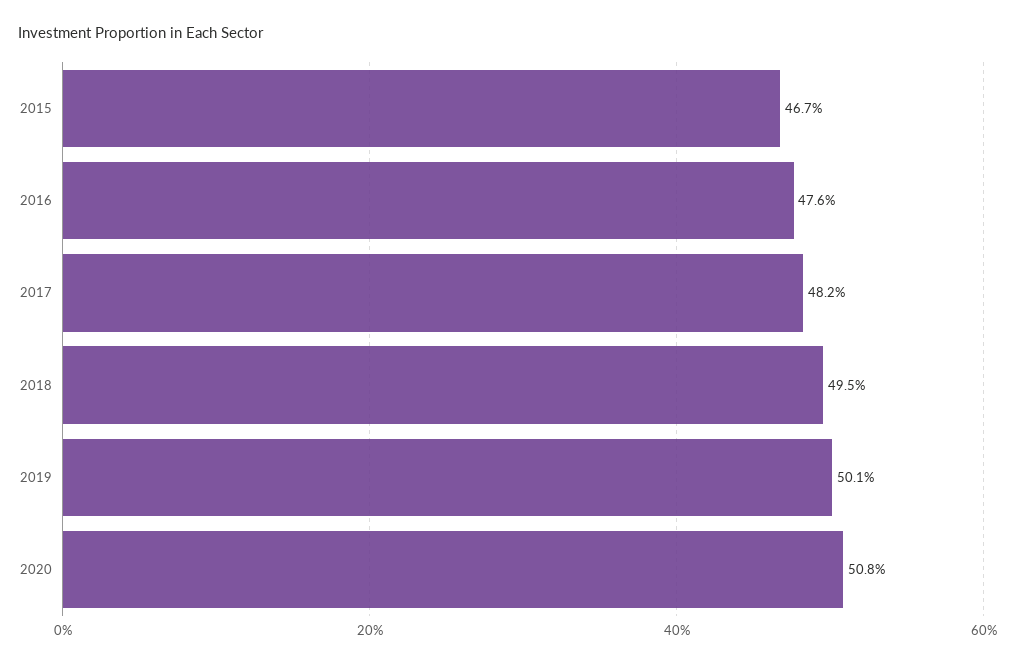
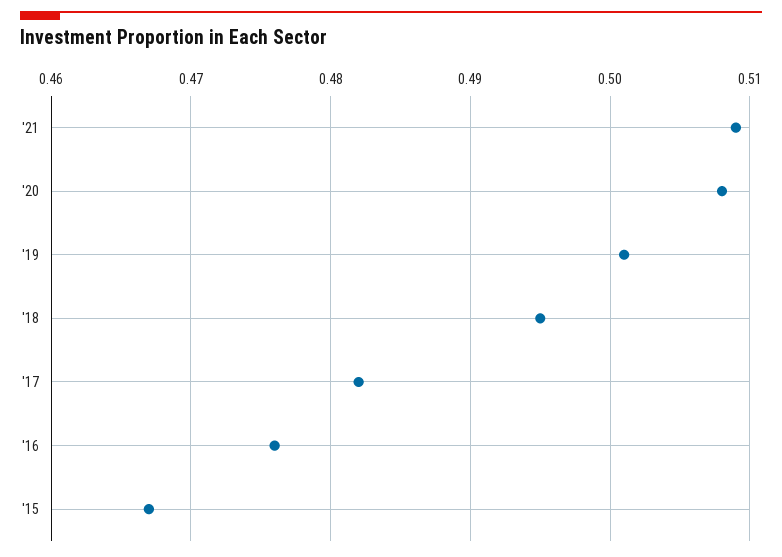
'21: none -> 0.509

